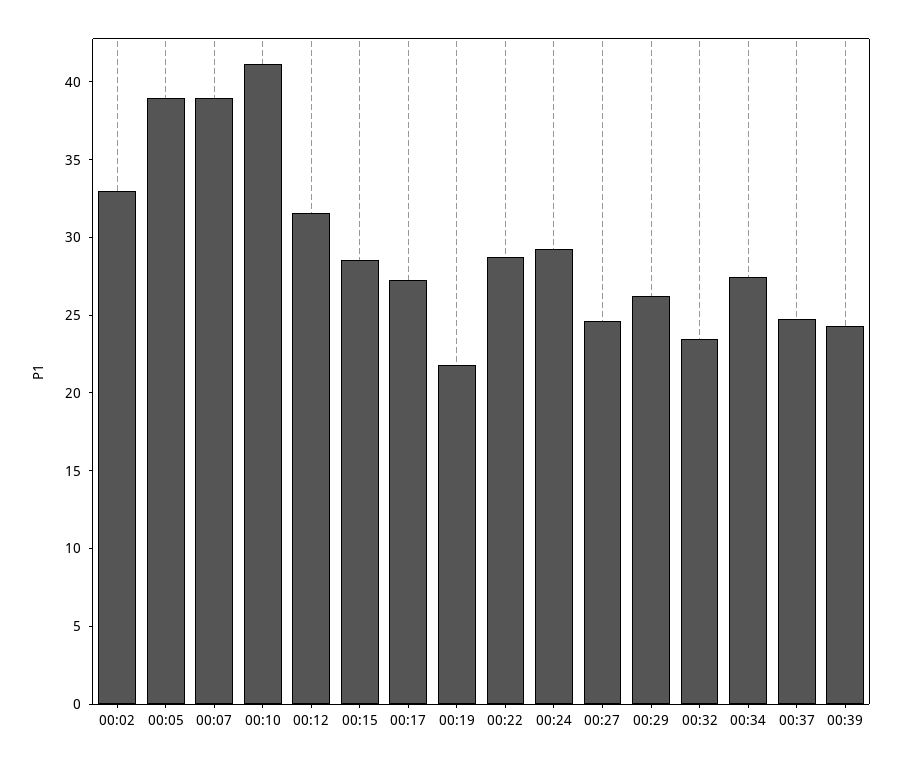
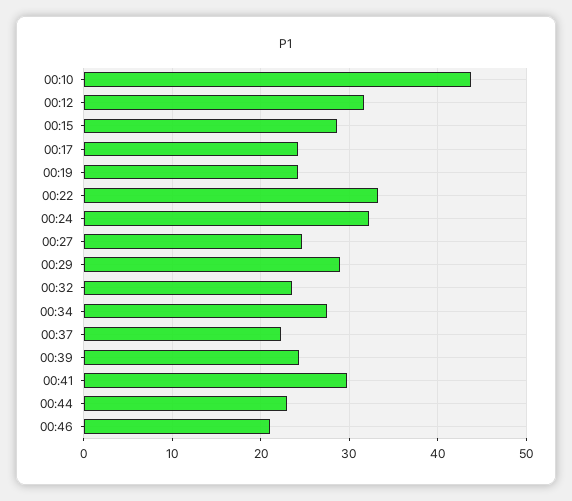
00:02: 33 -> none
00:05: 39 -> none
00:07: 39 -> none
00:10: 41 -> 44
00:17: 27 -> 24
00:19: 22 -> 24
00:22: 29 -> 33
00:24: 29 -> 32
00:29: 26 -> 29
00:37: 25 -> 22
00:41: none -> 30
00:44: none -> 23
00:46: none -> 21

